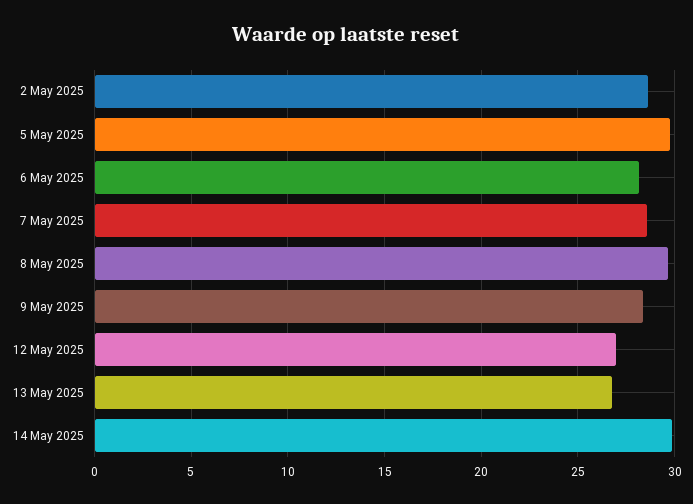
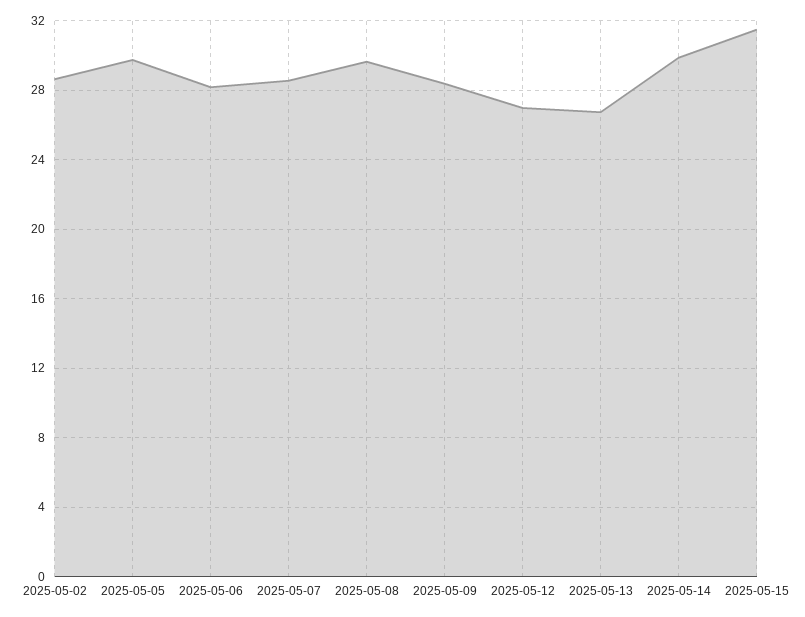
2025-05-15: none -> 31.5

